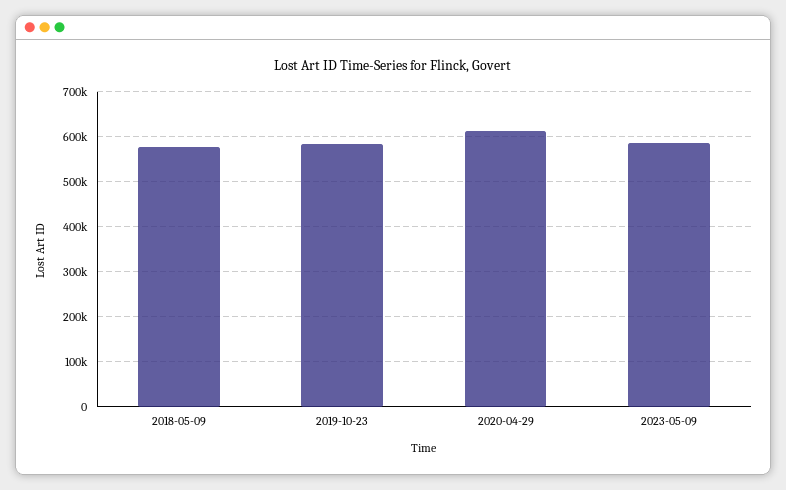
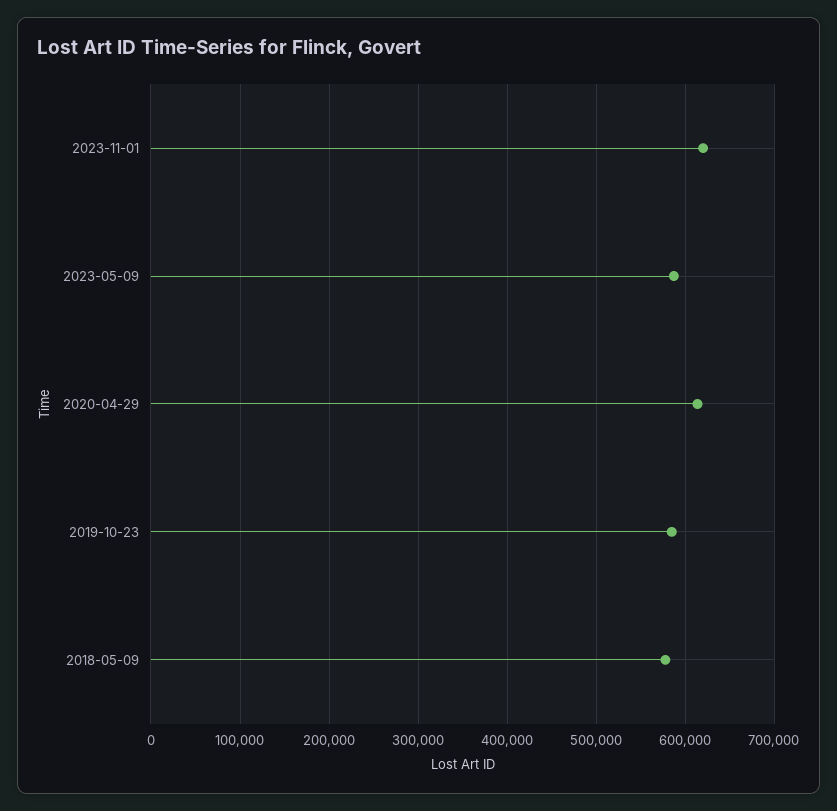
2023-11-01: none -> 620000

